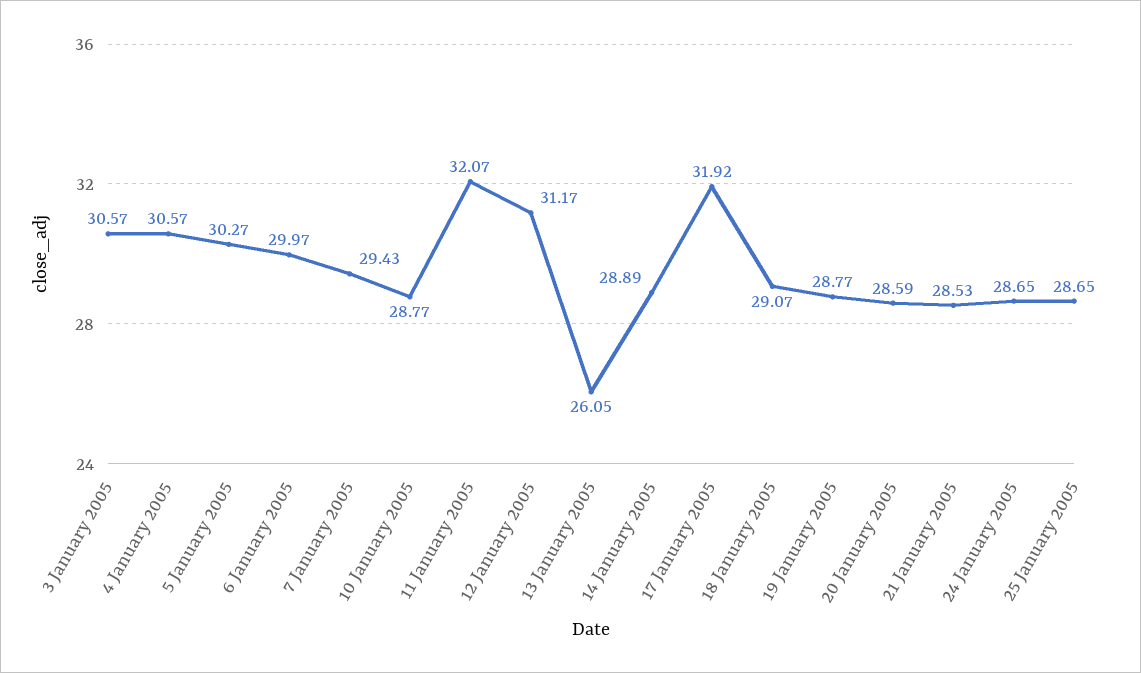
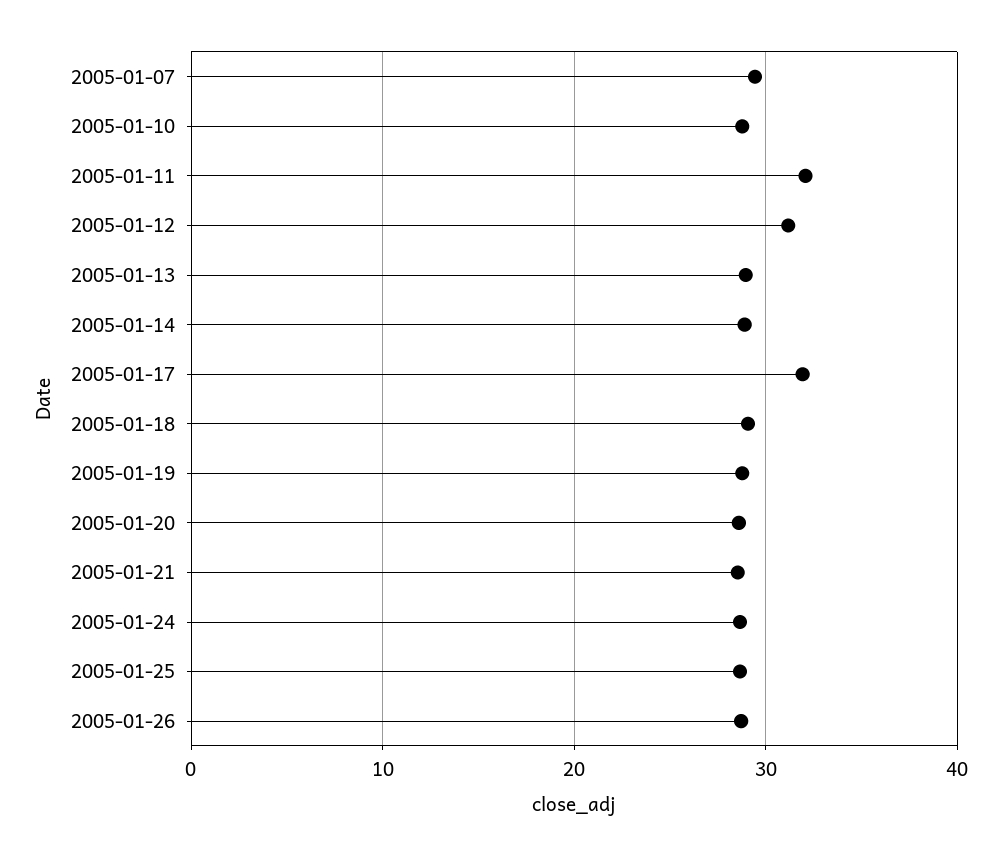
3 January 2005: 30.57 -> none
4 January 2005: 30.57 -> none
5 January 2005: 30.27 -> none
6 January 2005: 29.97 -> none
13 January 2005: 26.05 -> 29
2005-01-26: none -> 29

